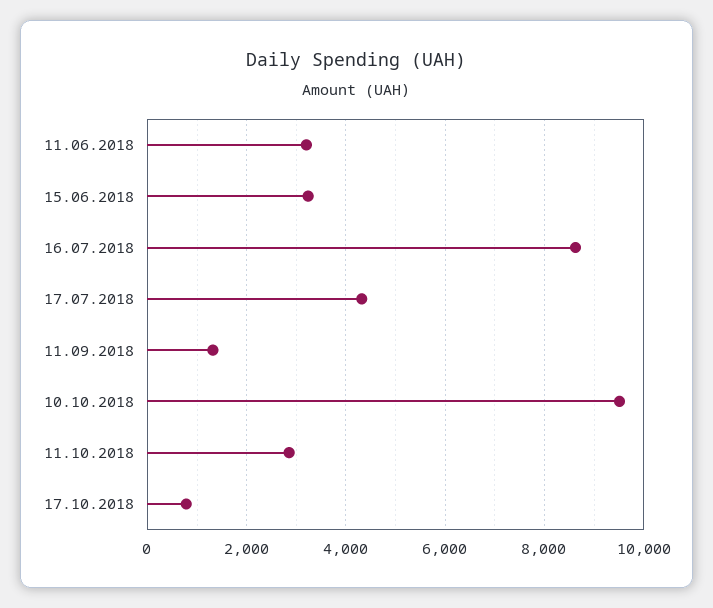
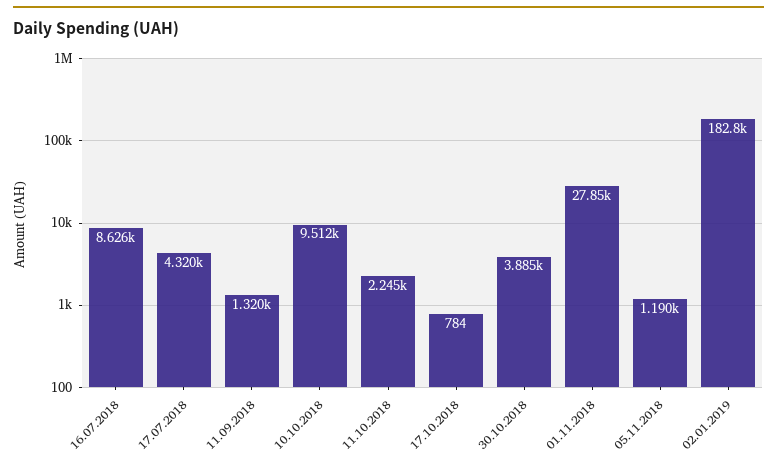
11.06.2018: 3200 -> none
15.06.2018: 3200 -> none
11.10.2018: 2800 -> 2245
30.10.2018: none -> 3885
01.11.2018: none -> 27850
05.11.2018: none -> 1190
02.01.2019: none -> 182800

